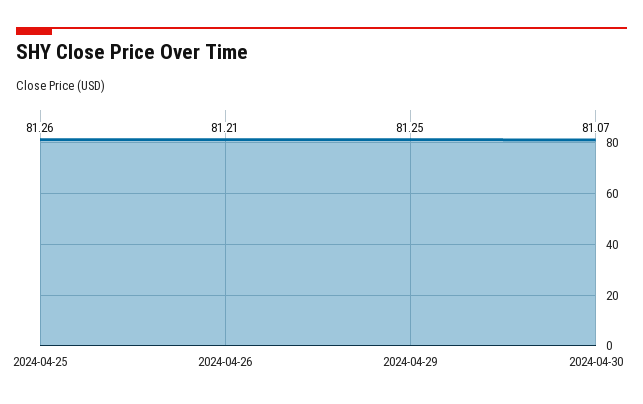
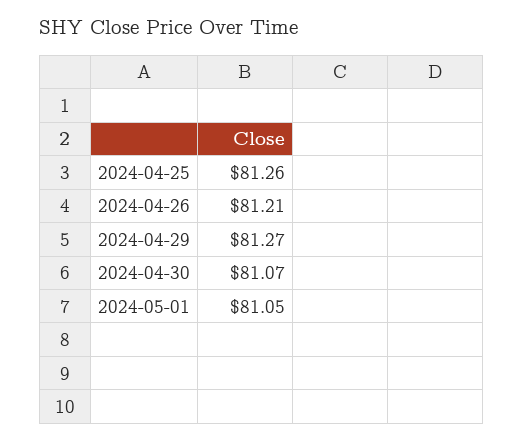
2024-04-29: 81.25 -> 81.27
2024-05-01: none -> 81.05

